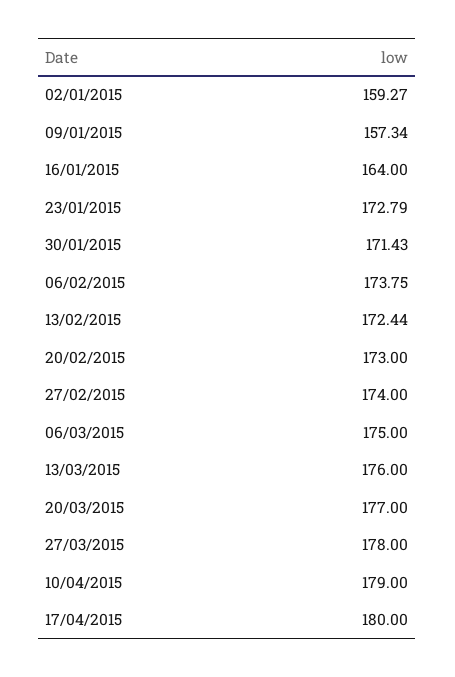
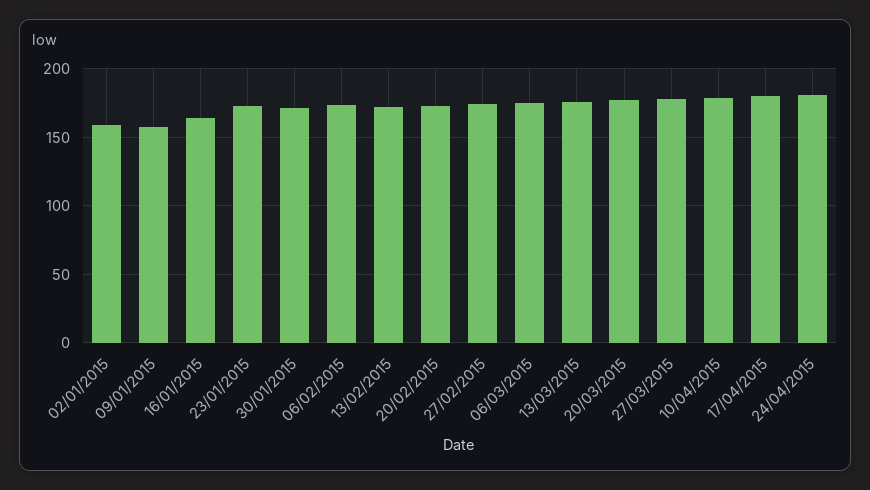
24/04/2015: none -> 180

